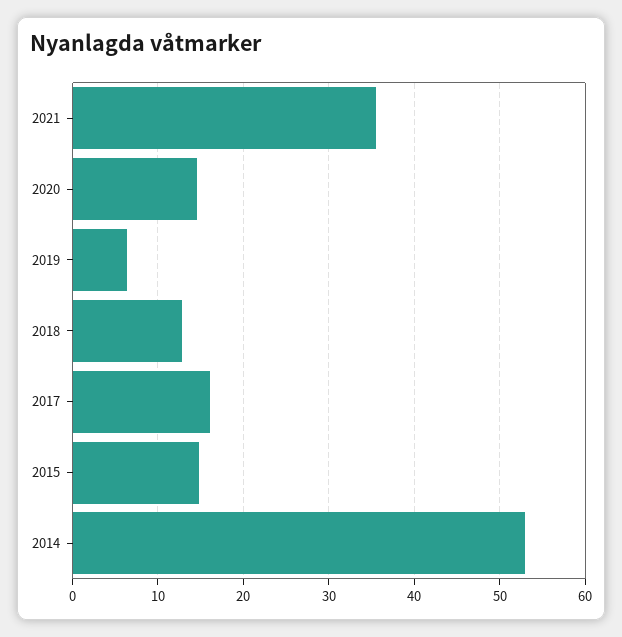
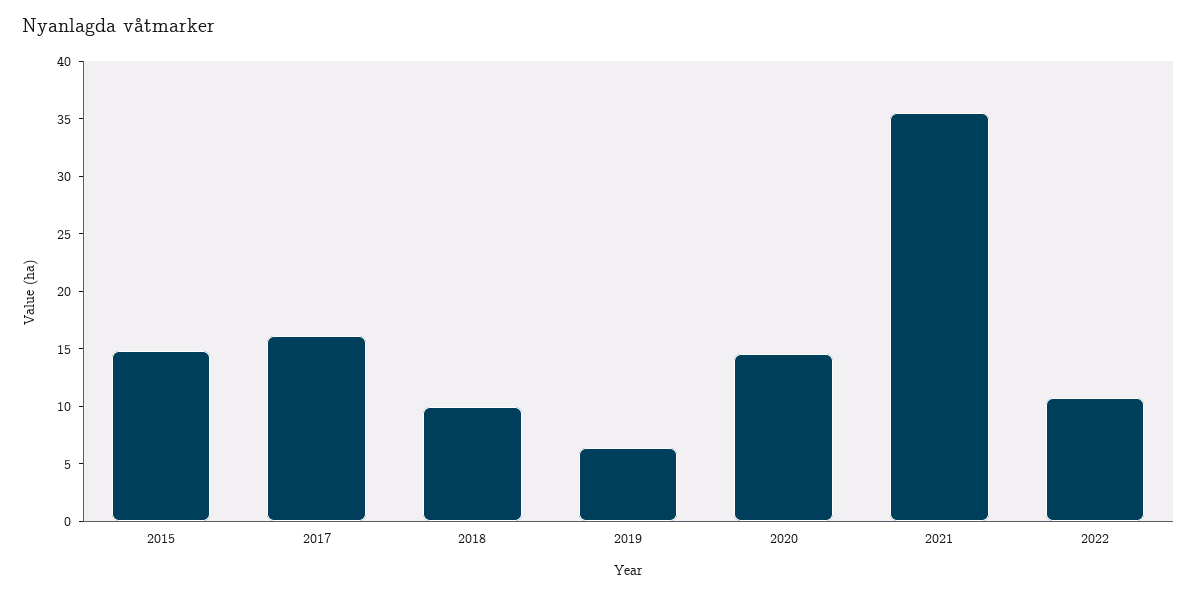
2018: 13 -> 10
2014: 53 -> none
2022: none -> 11

